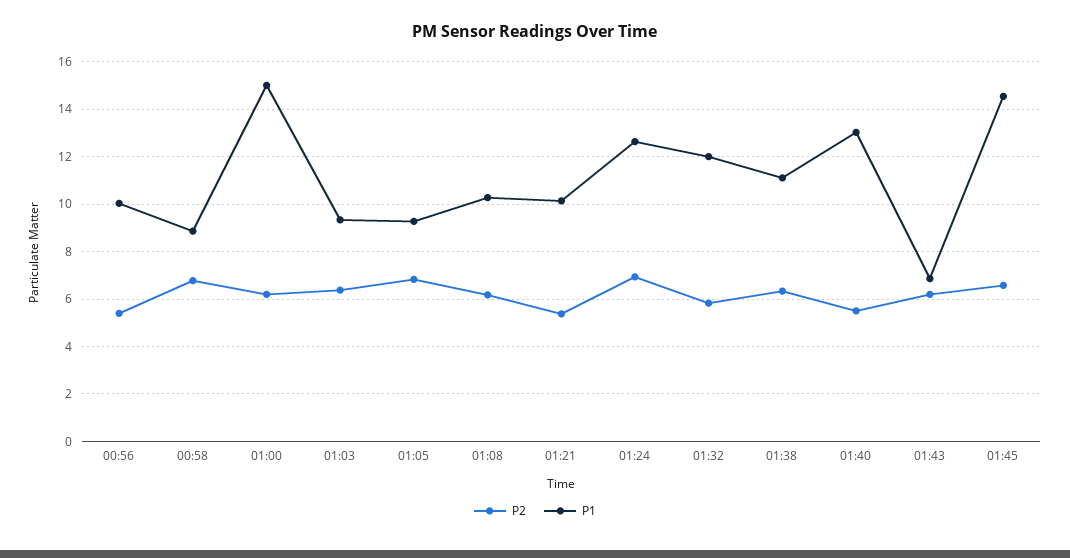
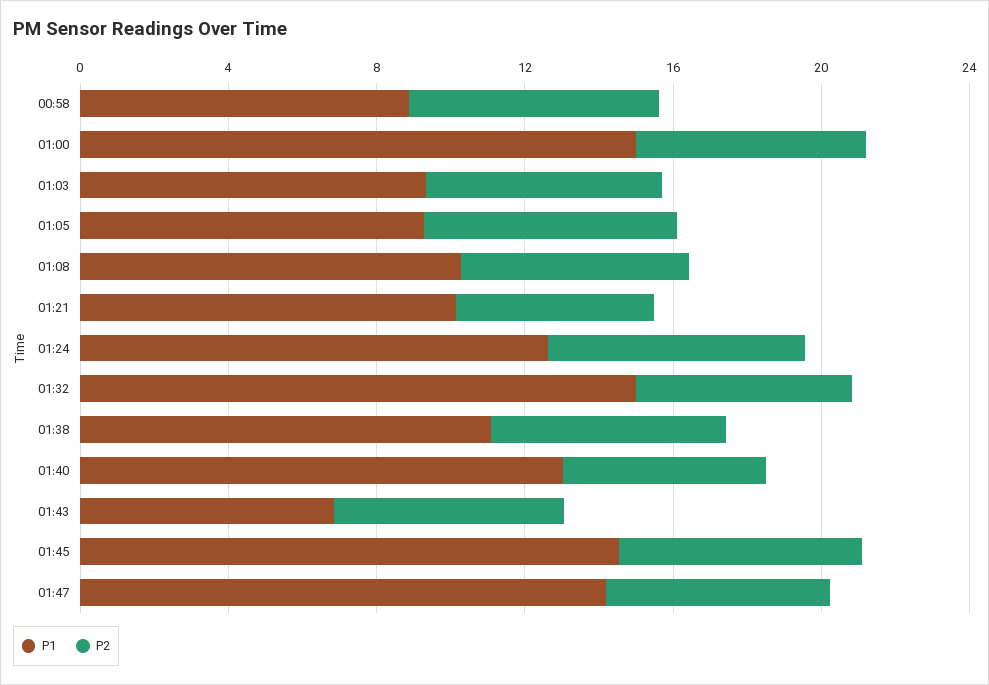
P2, 00:56: 5.5 -> none
P1, 00:56: 10 -> none
P1, 01:32: 12 -> 15
P1, 01:47: none -> 14
P2, 01:47: none -> 6

